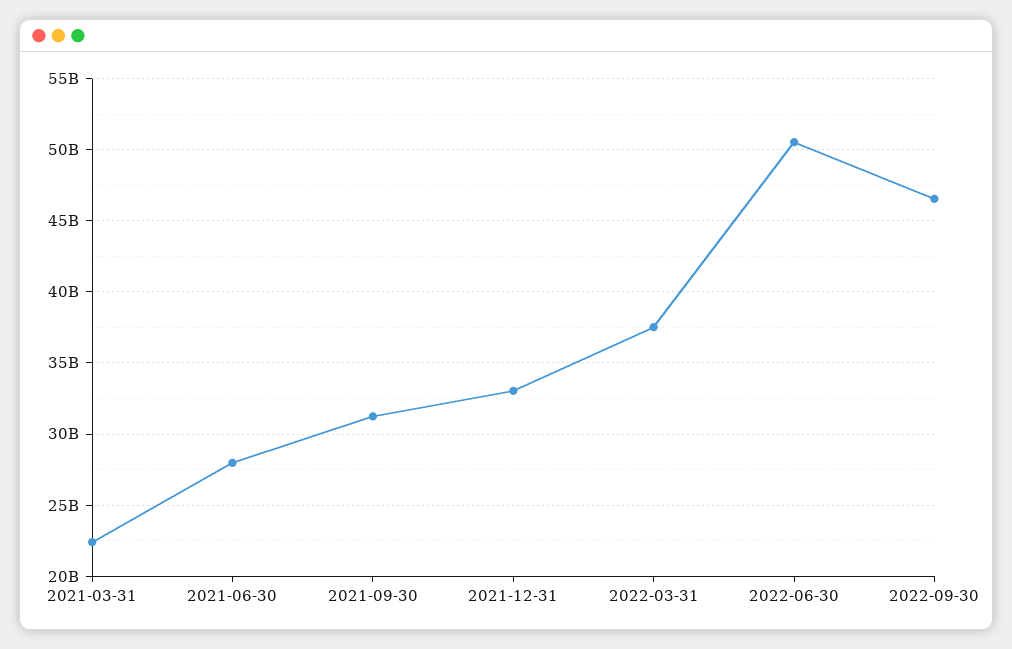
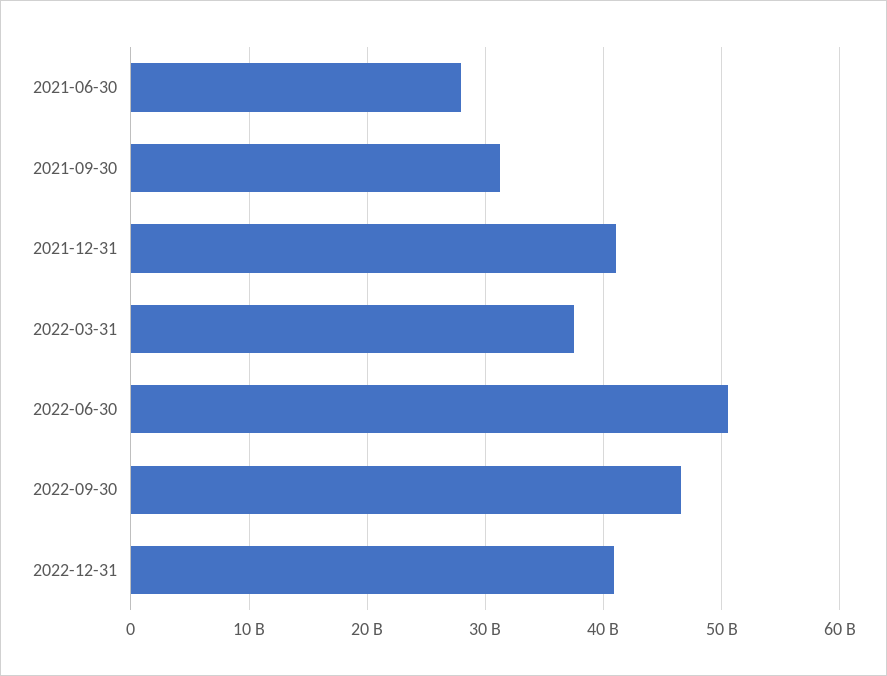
2021-03-31: 22500000000 -> none
2021-12-31: 33000000000 -> 41000000000
2022-12-31: none -> 41000000000

